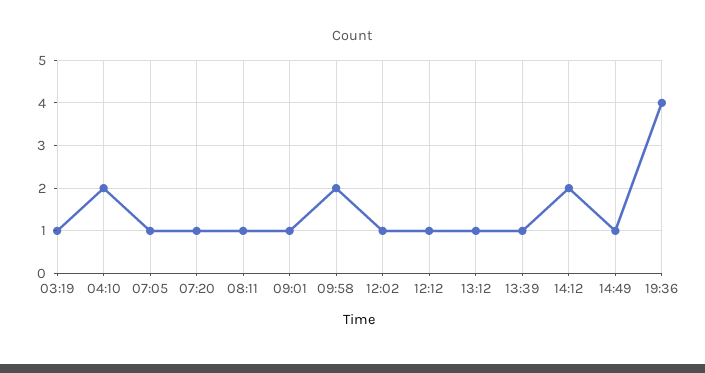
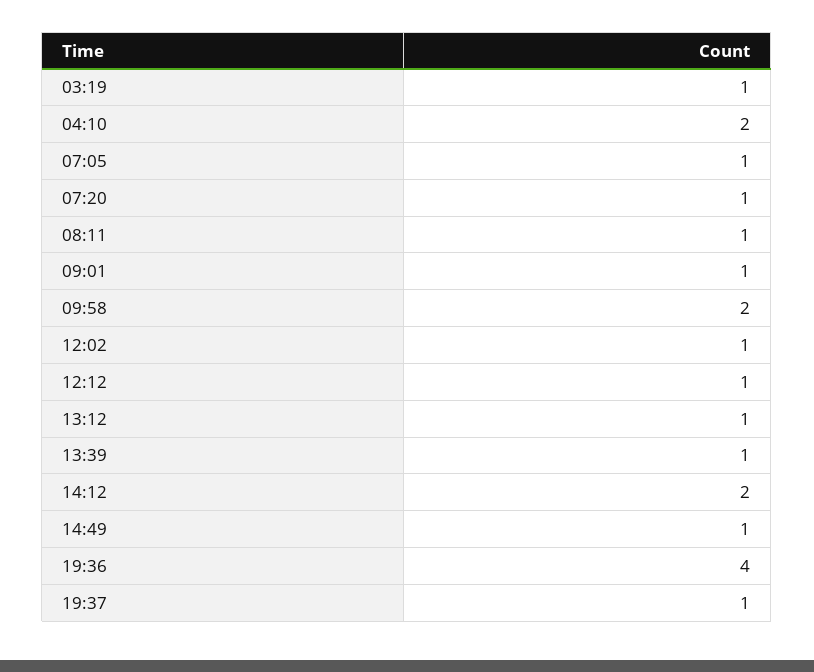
19:37: none -> 1

